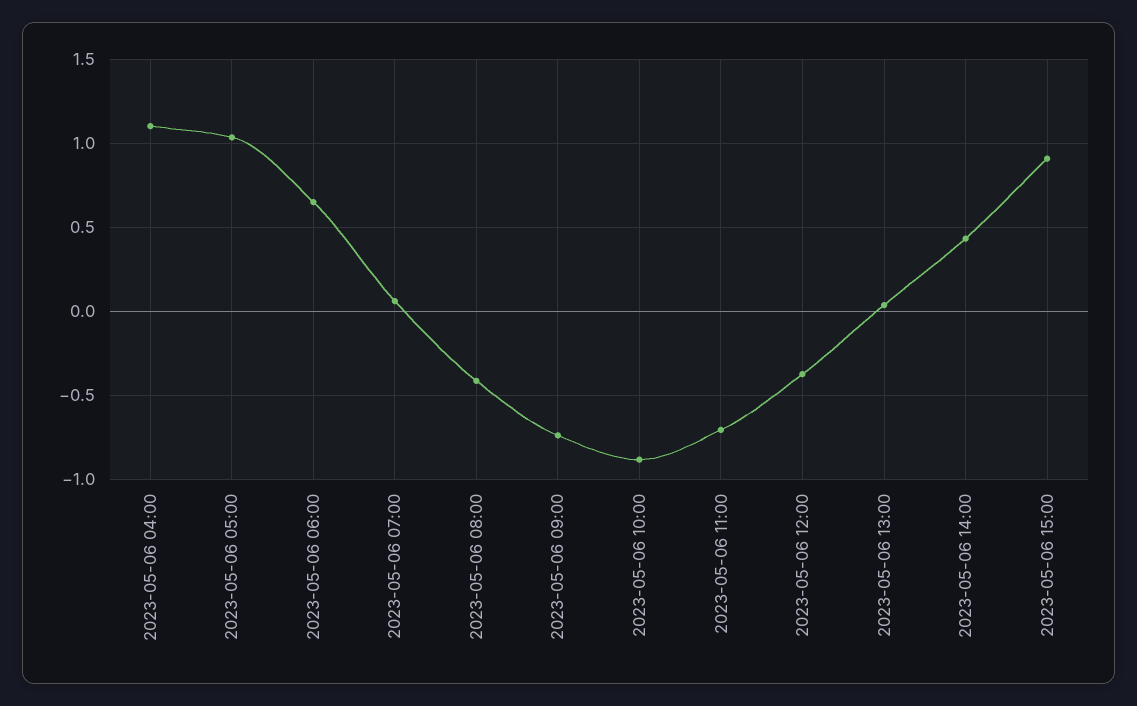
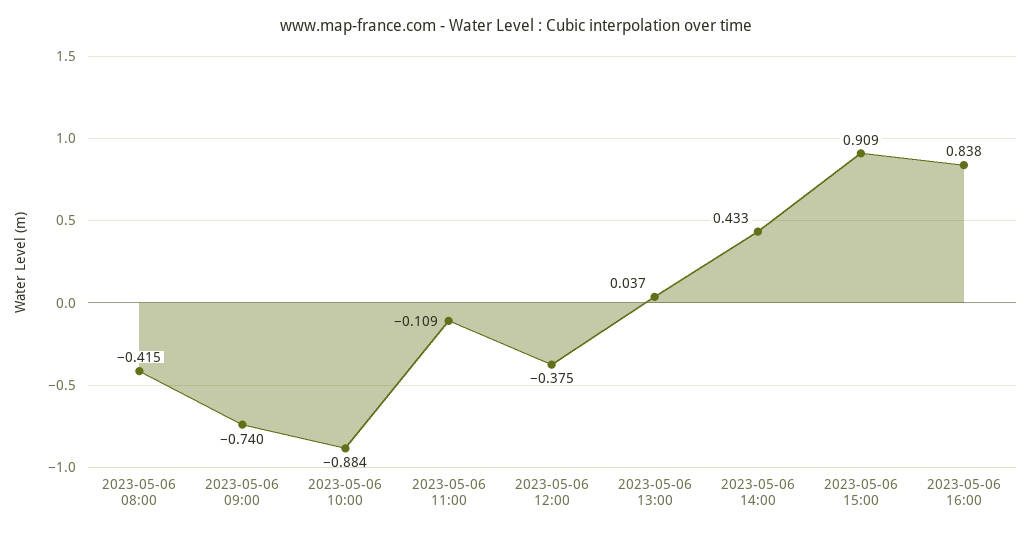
2023-05-06 04:00: 1.1 -> none
2023-05-06 05:00: 1.05 -> none
2023-05-06 06:00: 0.65 -> none
2023-05-06 07:00: 0.05 -> none
2023-05-06 11:00: -0.7 -> -0.109
2023-05-06 16:00: none -> 0.838

